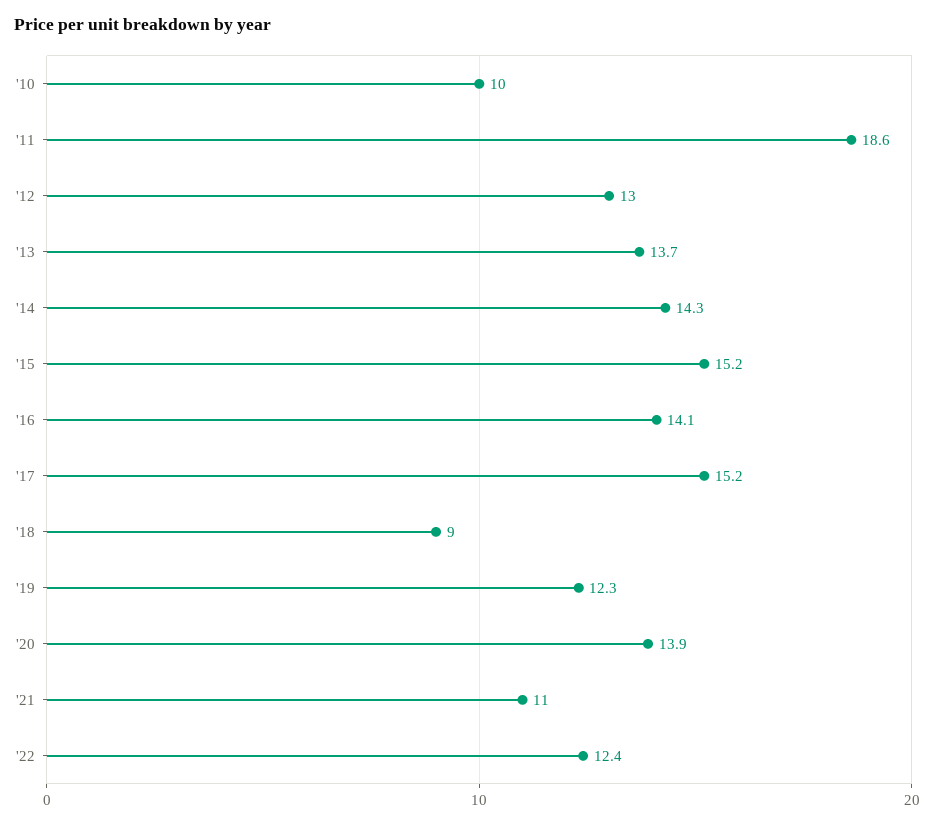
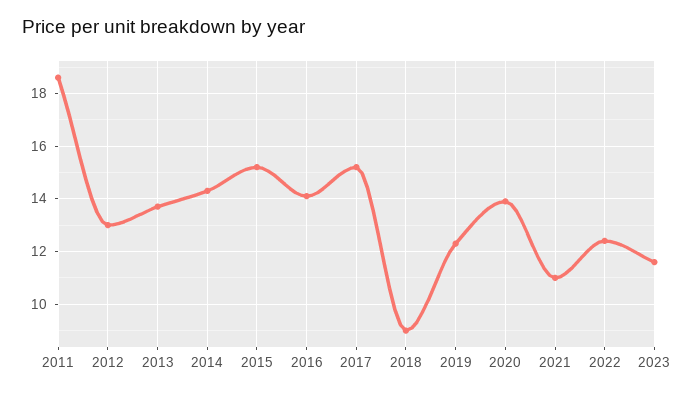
'10: 10 -> none
2023: none -> 11.5

